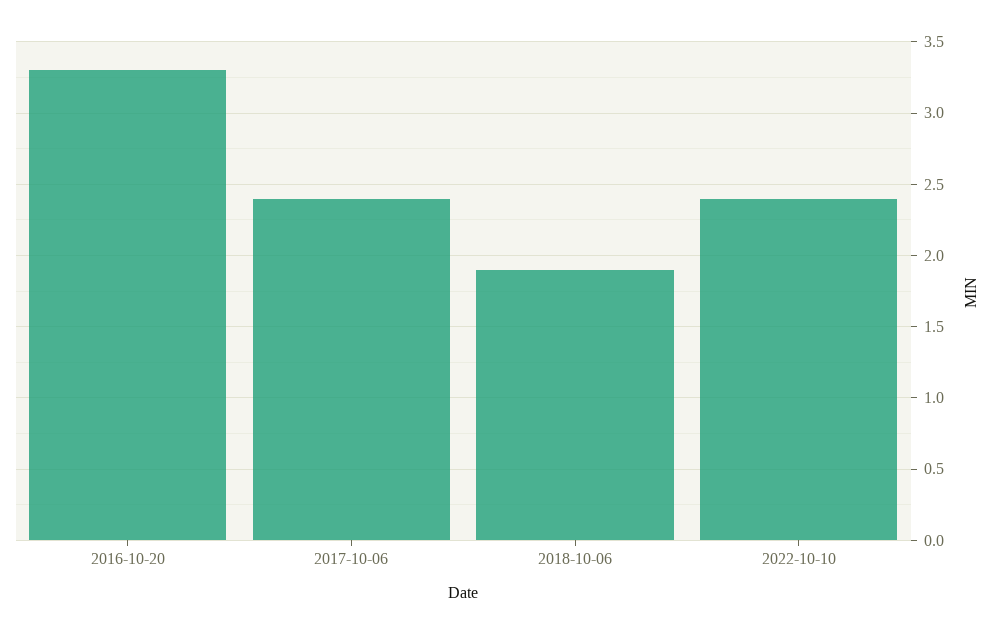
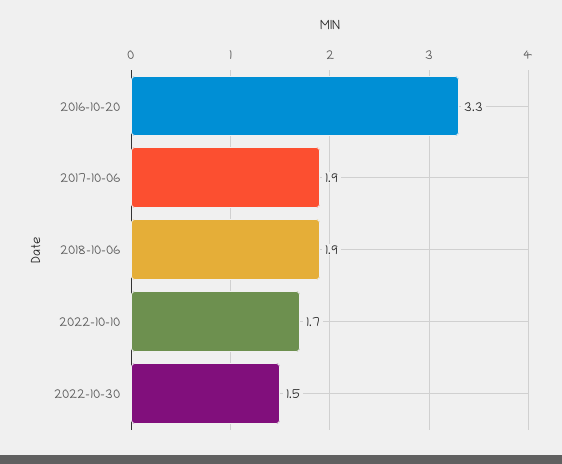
2017-10-06: 2.4 -> 1.9
2022-10-10: 2.4 -> 1.7
2022-10-30: none -> 1.5

